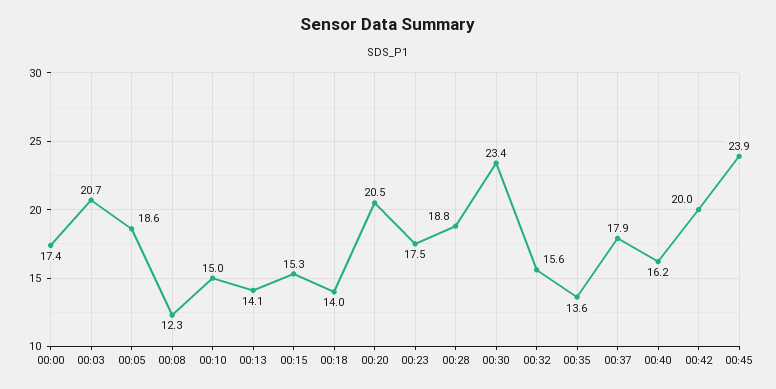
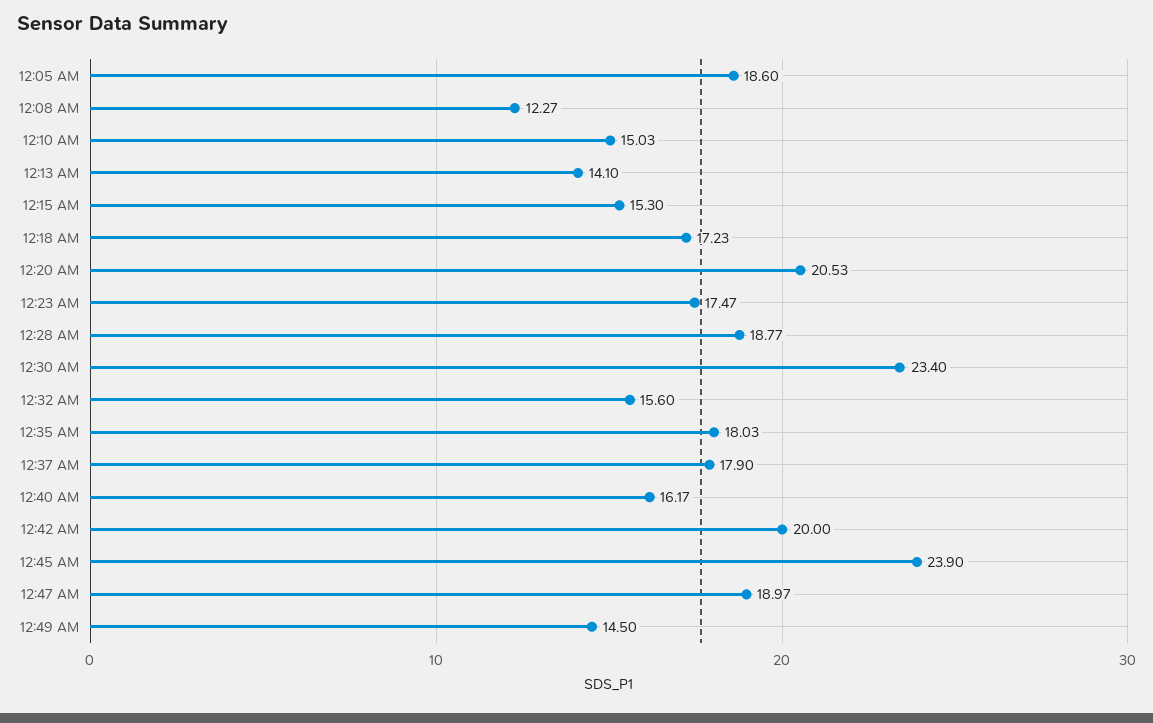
00:00: 17.4 -> none
00:03: 20.7 -> none
00:18: 14 -> 17.23
00:35: 13.6 -> 18.03
12:47 AM: none -> 18.97
12:49 AM: none -> 14.5

